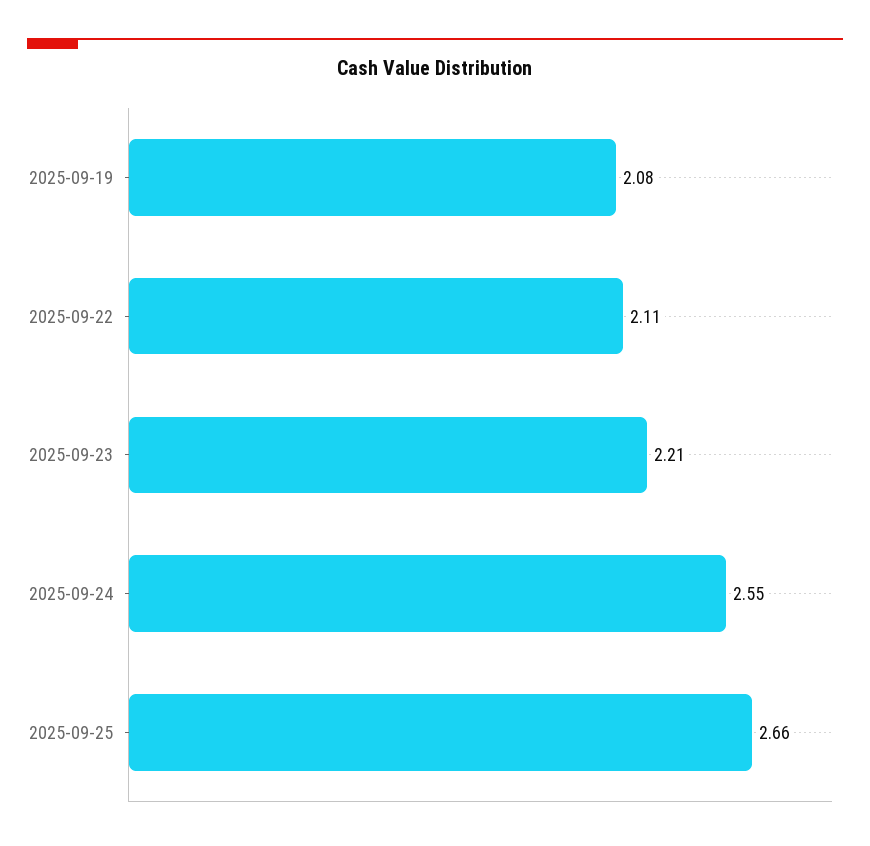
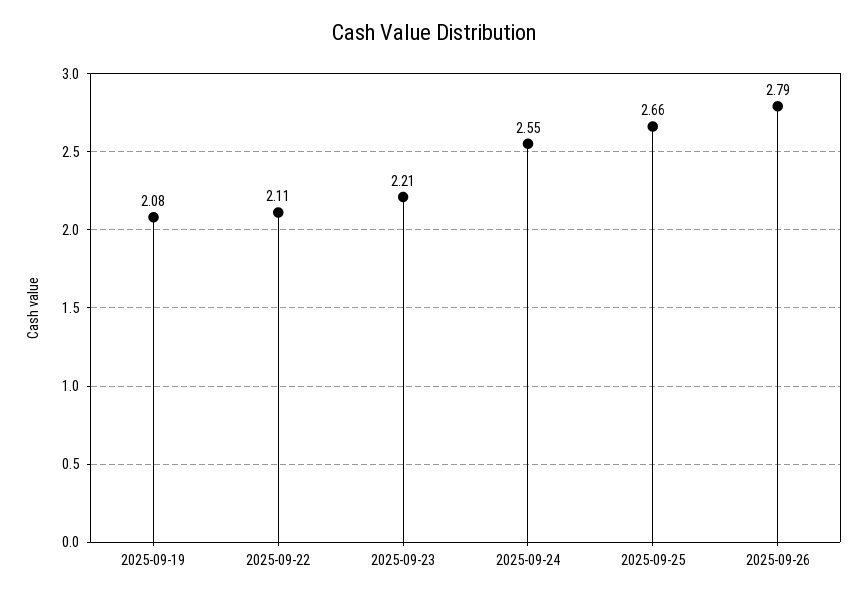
2025-09-26: none -> 2.79

